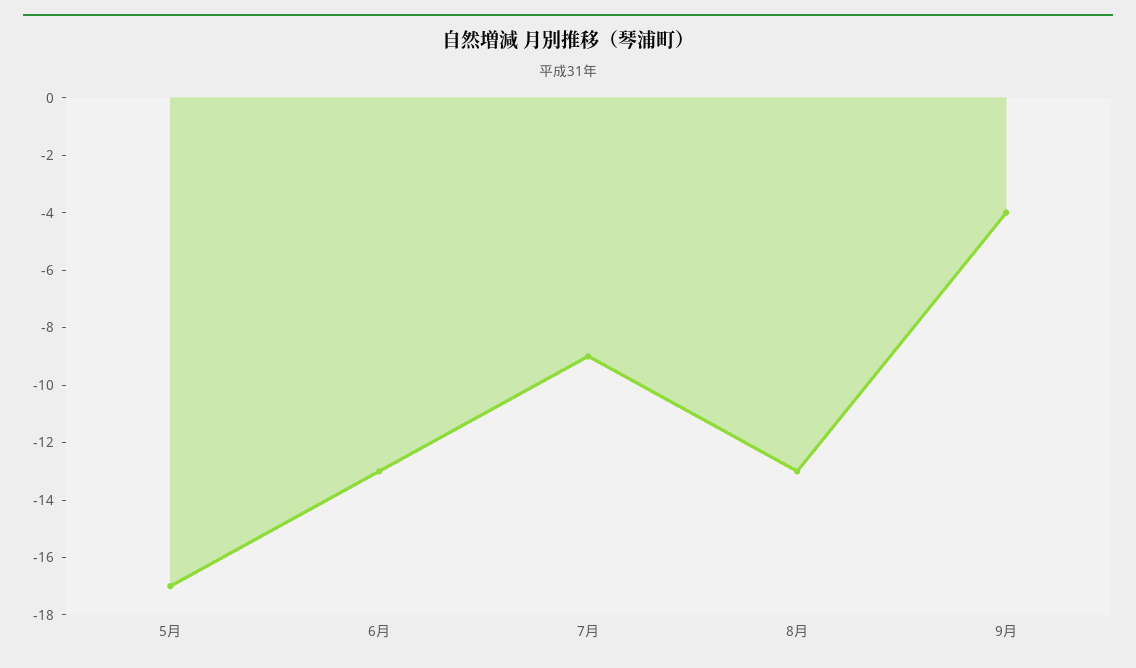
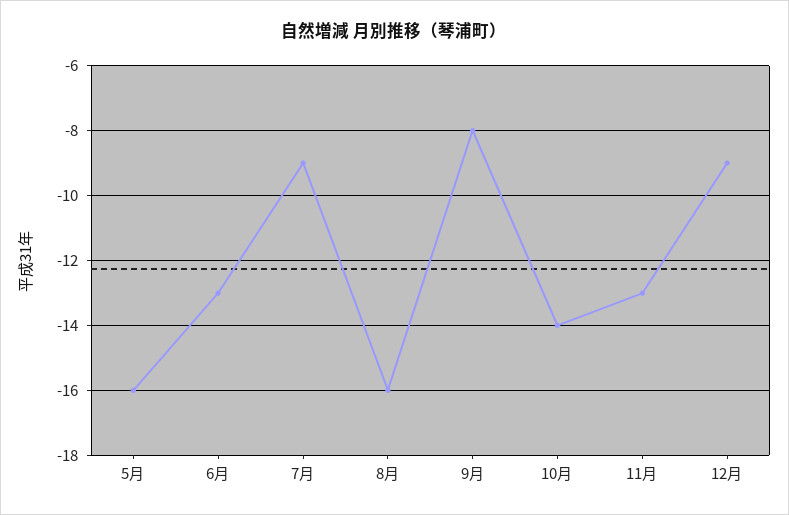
5月: -17 -> -16
8月: -13 -> -16
9月: -4 -> -8
10月: none -> -14
11月: none -> -13
12月: none -> -9

